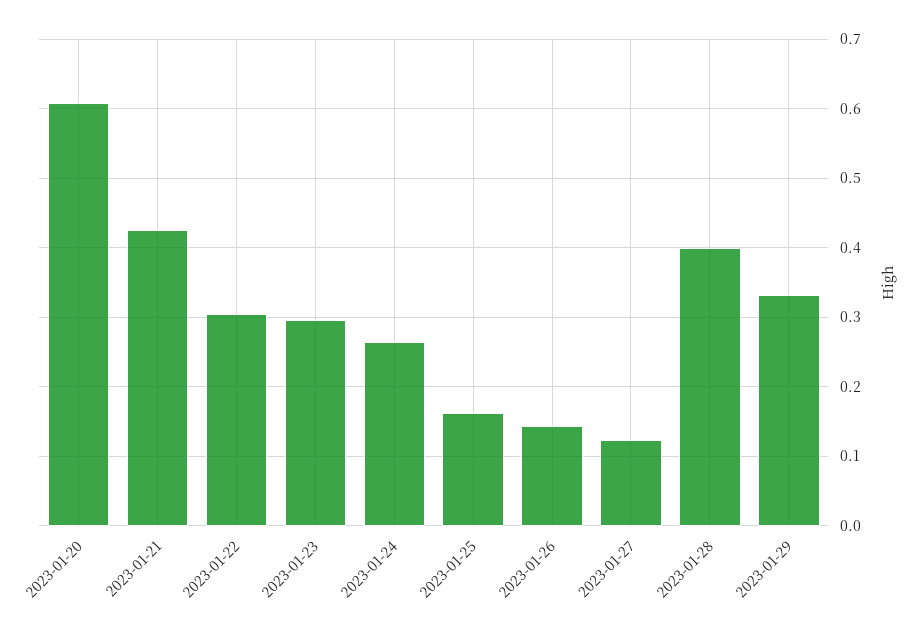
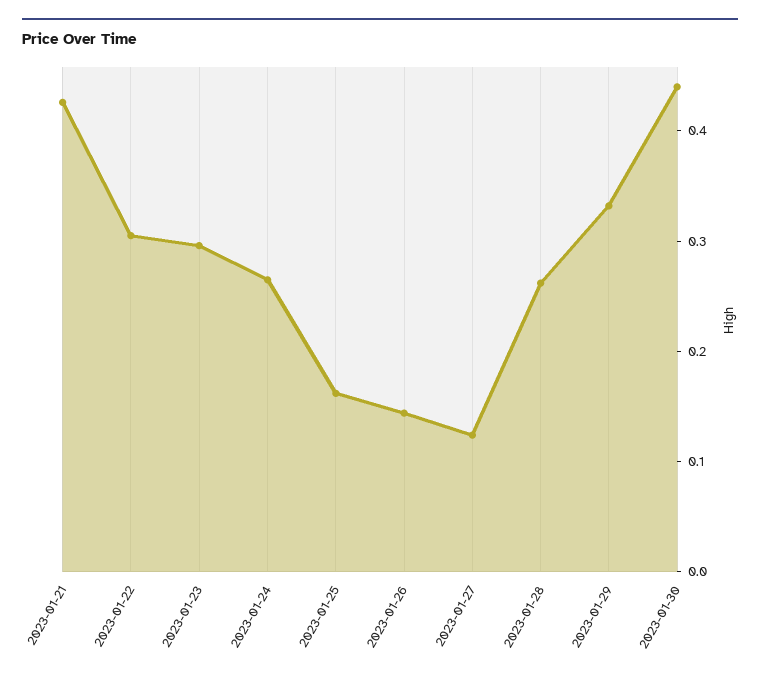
2023-01-20: 0.61 -> none
2023-01-28: 0.4 -> 0.26
2023-01-30: none -> 0.44

